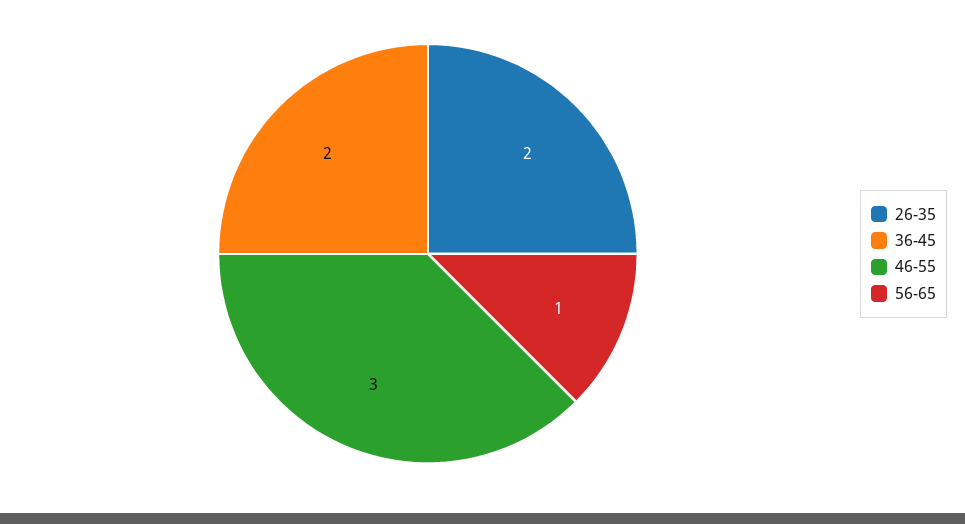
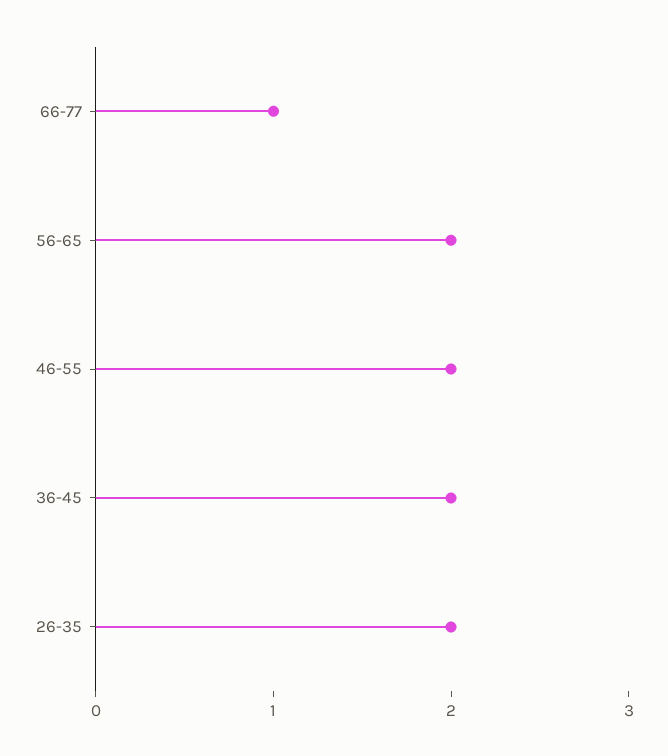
46-55: 3 -> 2
56-65: 1 -> 2
66-77: none -> 1

